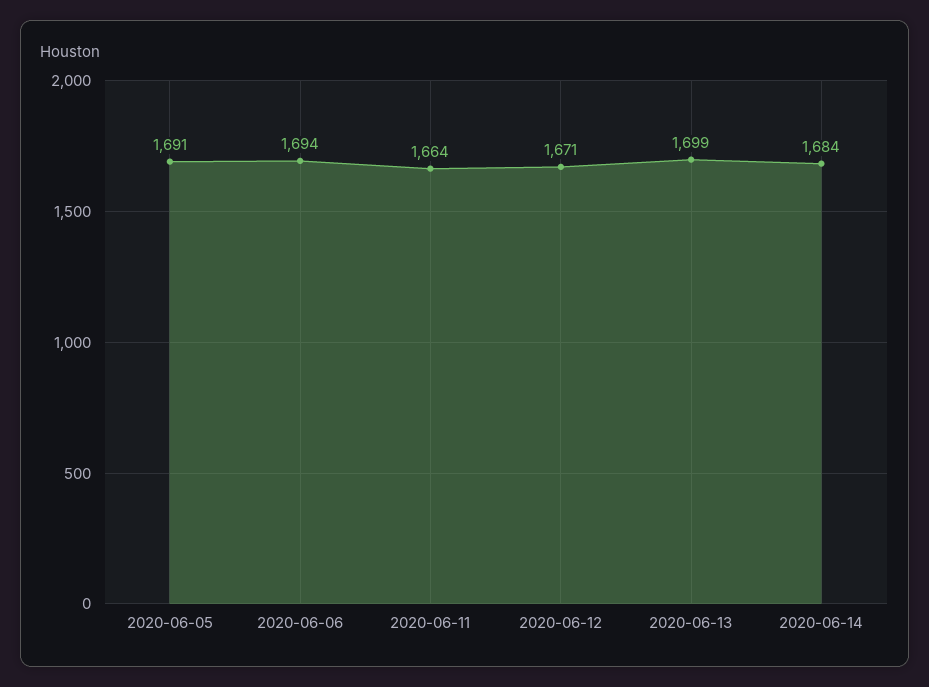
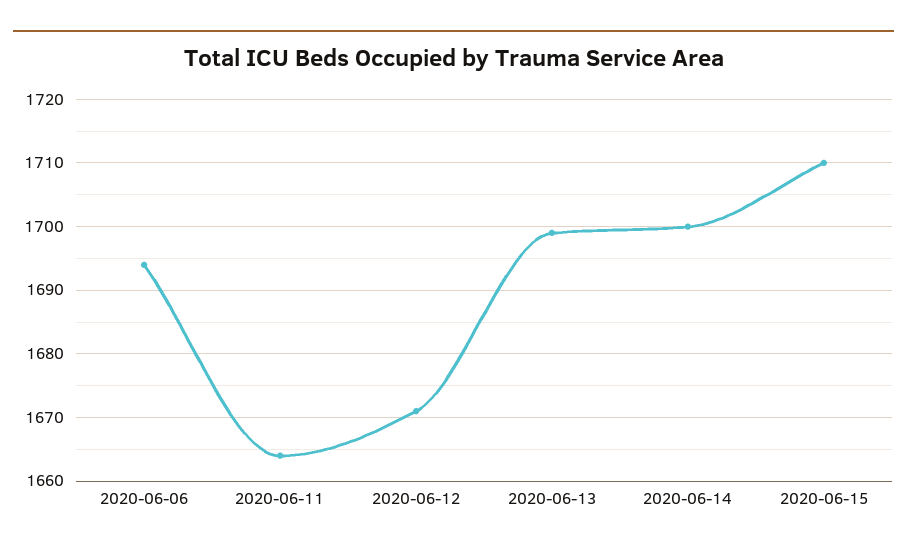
2020-06-05: 1691 -> none
2020-06-14: 1684 -> 1700
2020-06-15: none -> 1710

